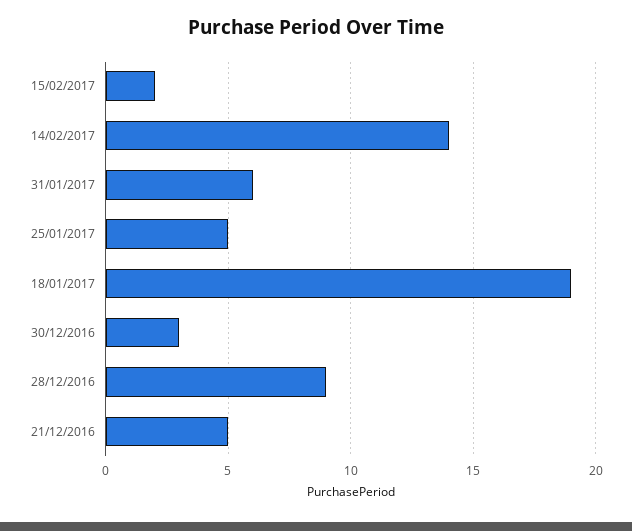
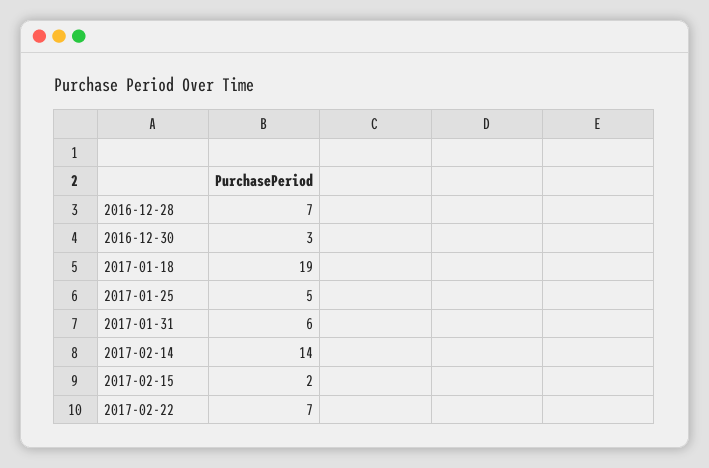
28/12/2016: 9 -> 7
21/12/2016: 5 -> none
2017-02-22: none -> 7

